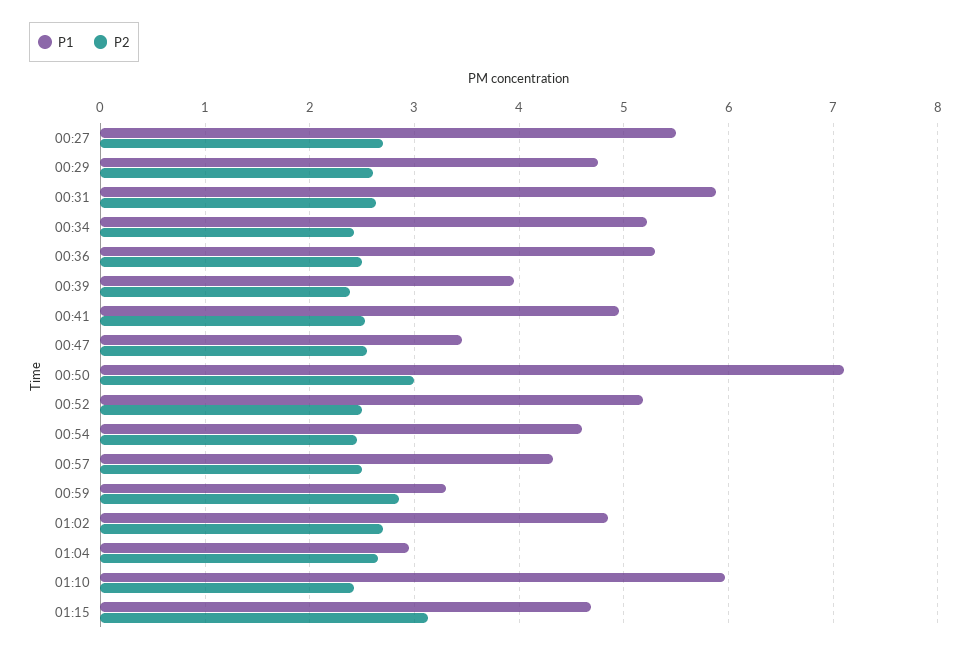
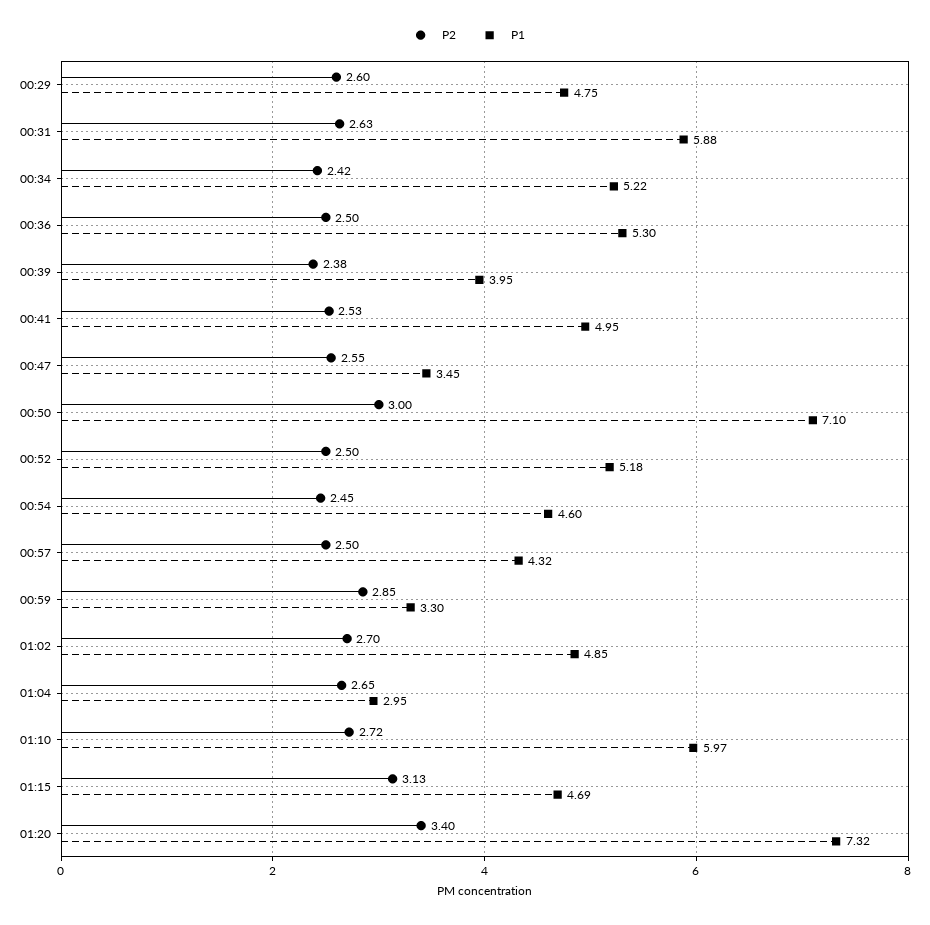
P1, 00:27: 5.5 -> none
P2, 00:27: 2.7 -> none
P2, 01:10: 2.4 -> 2.72
P2, 01:20: none -> 3.4
P1, 01:20: none -> 7.32

